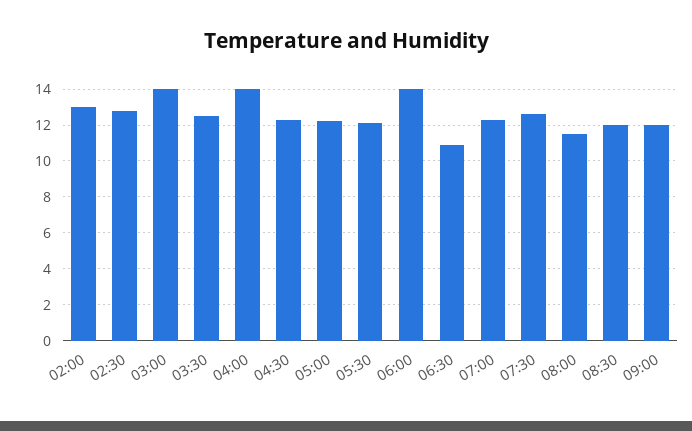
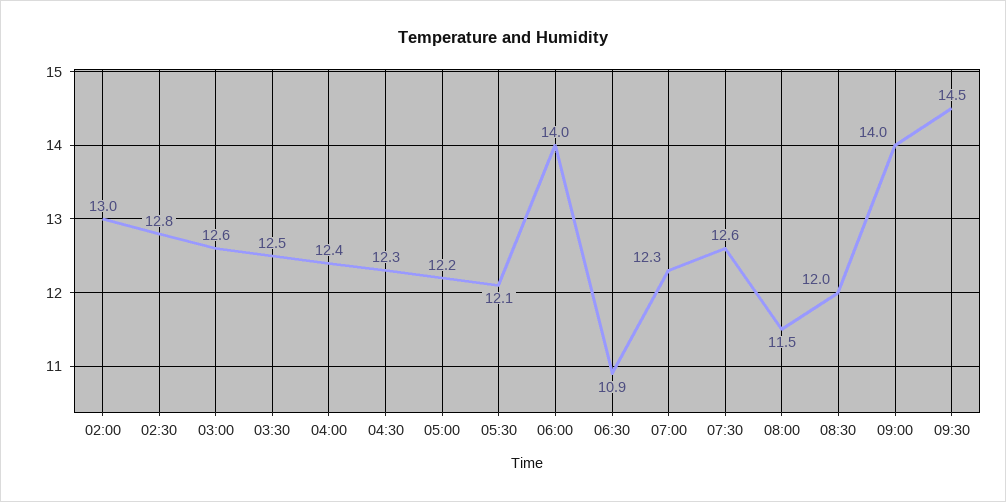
03:00: 14 -> 12.6
04:00: 14 -> 12.4
09:00: 12 -> 14
09:30: none -> 14.5

